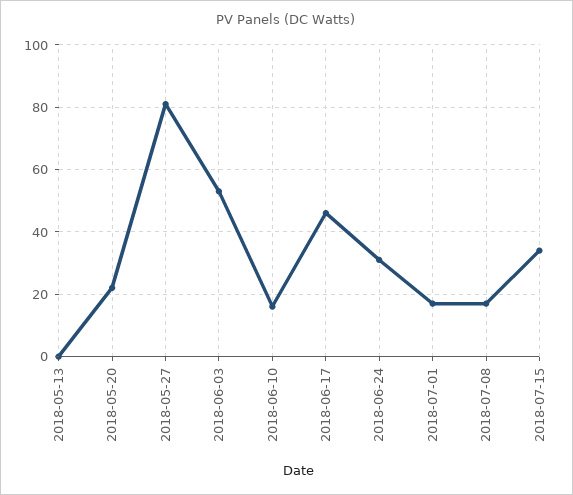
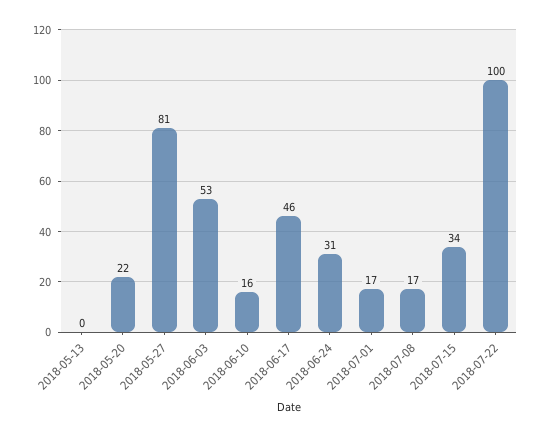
2018-07-22: none -> 100

